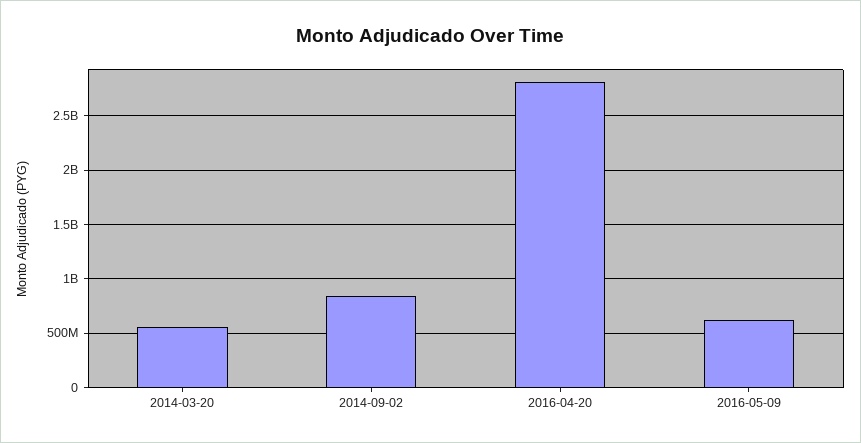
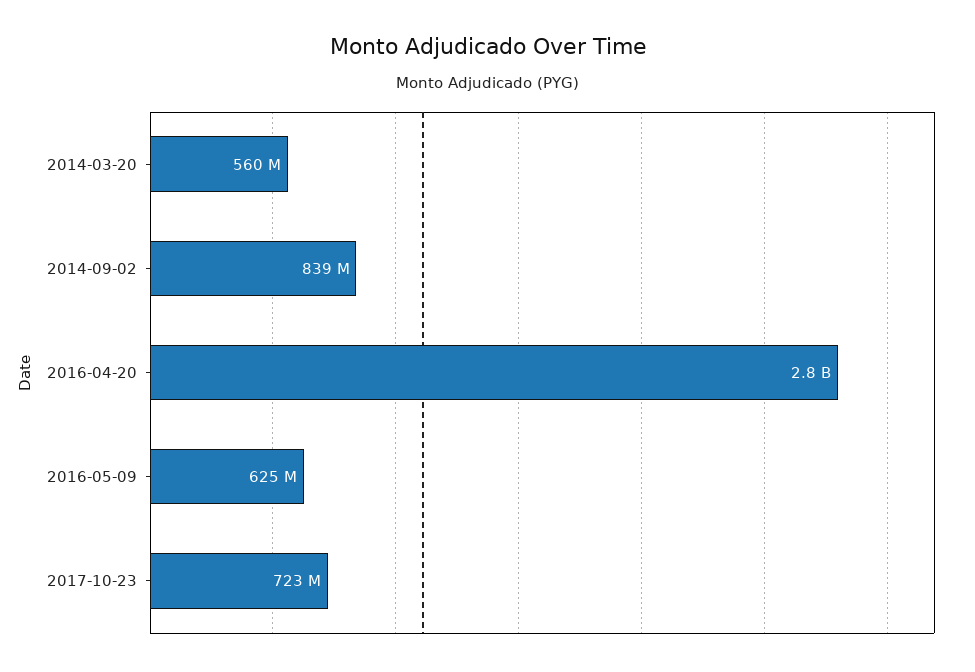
2017-10-23: none -> 723000000

